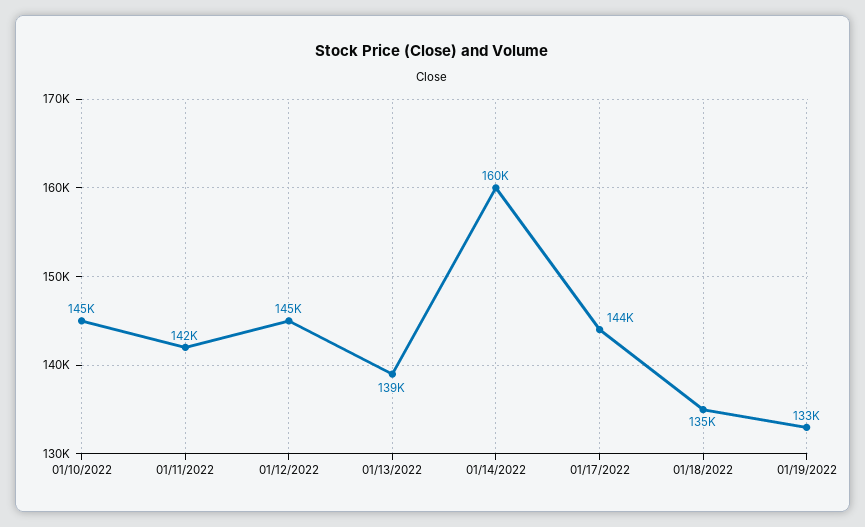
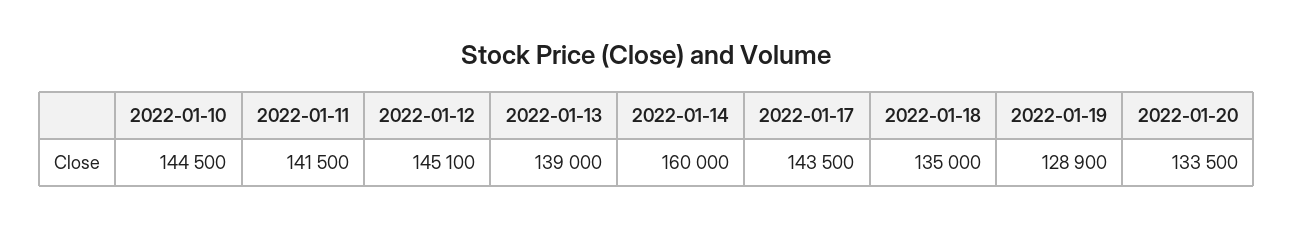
01/19/2022: 133000 -> 128900
2022-01-20: none -> 133500

